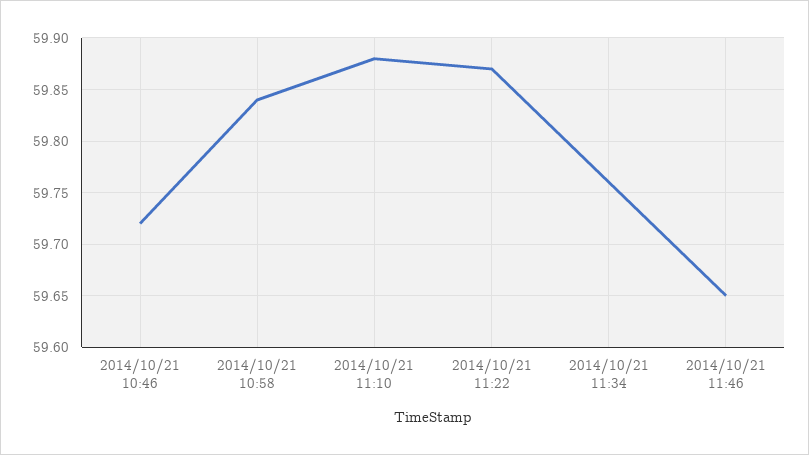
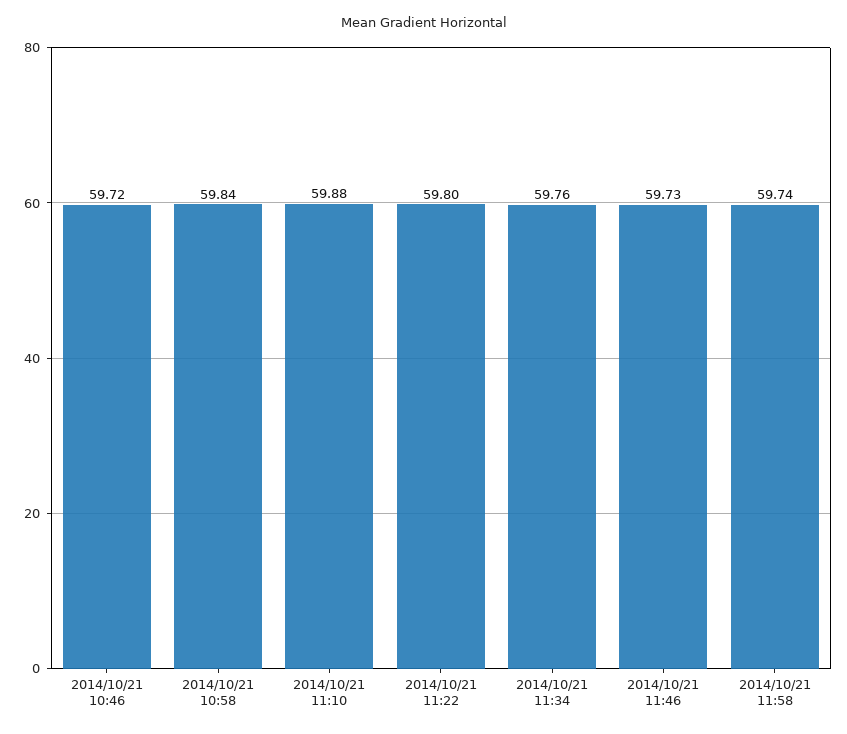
2014/10/21 11:22: 59.87 -> 59.8
2014/10/21 11:46: 59.65 -> 59.73
2014/10/21 11:58: none -> 59.74

